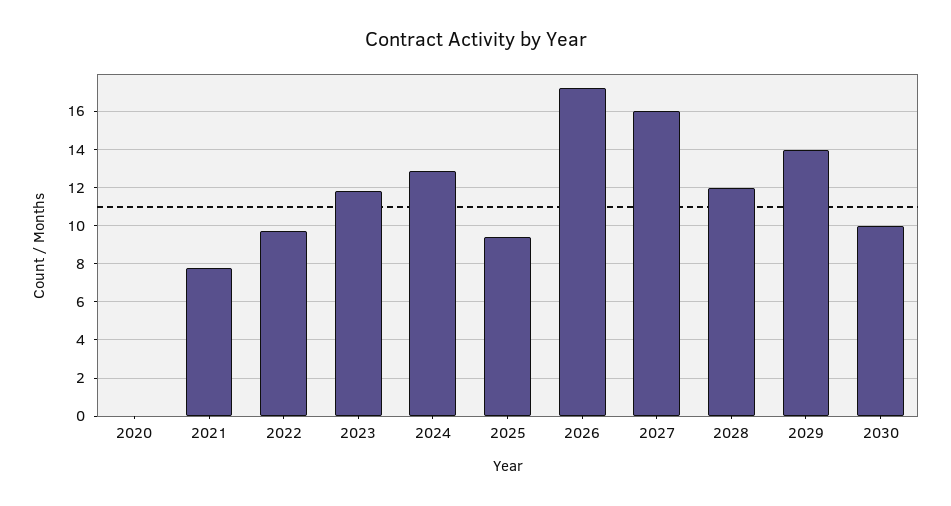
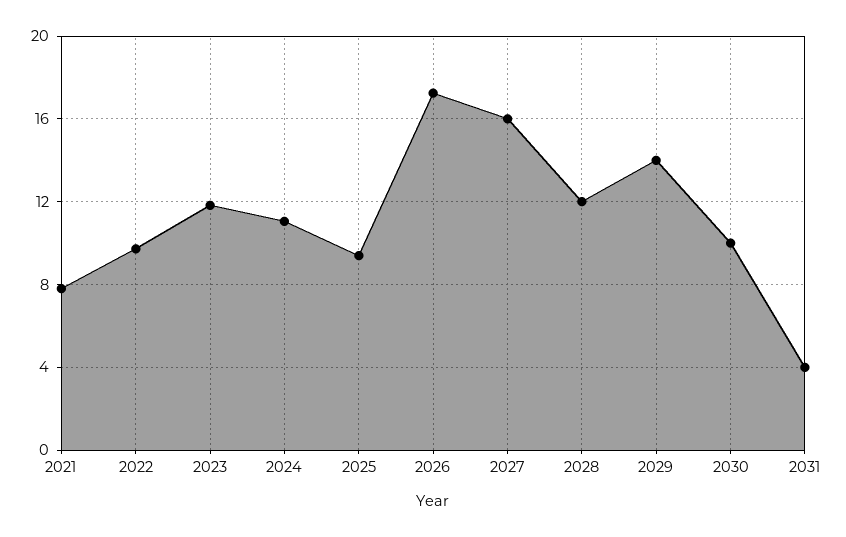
2020: 0 -> none
2024: 13 -> 11
2031: none -> 4

